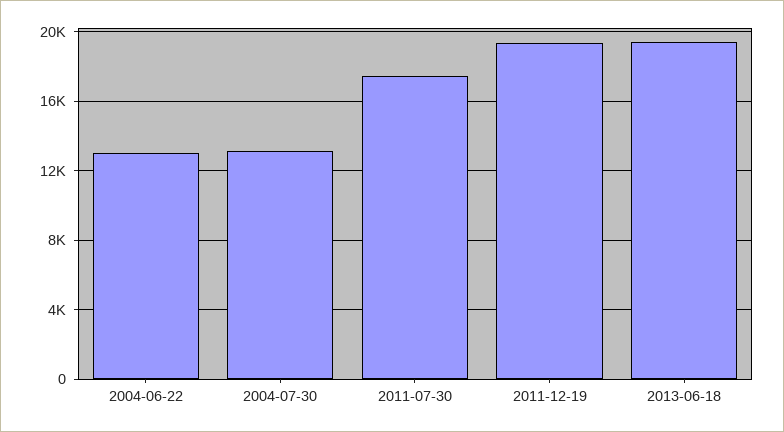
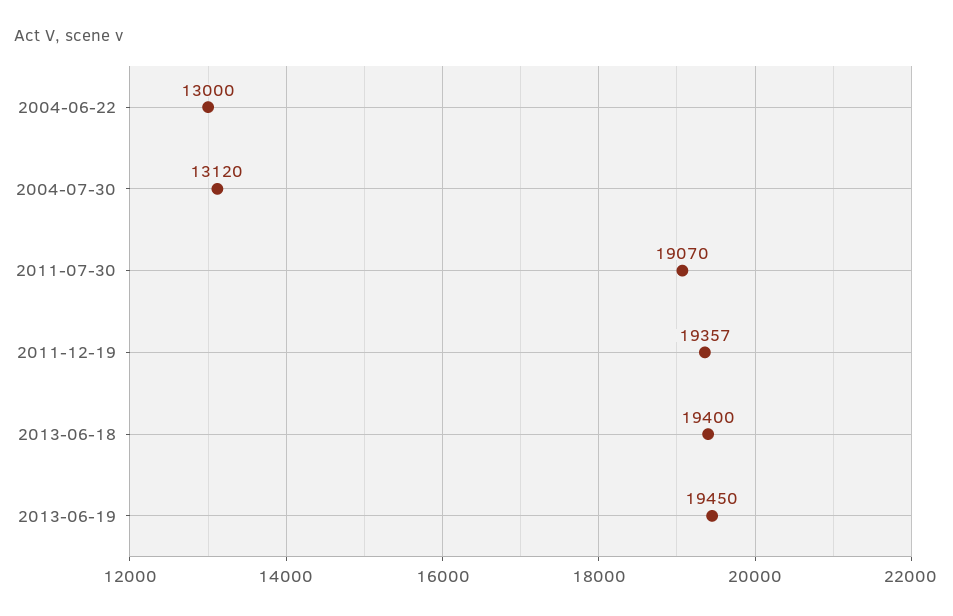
2011-07-30: 17500 -> 19070
2013-06-19: none -> 19450

